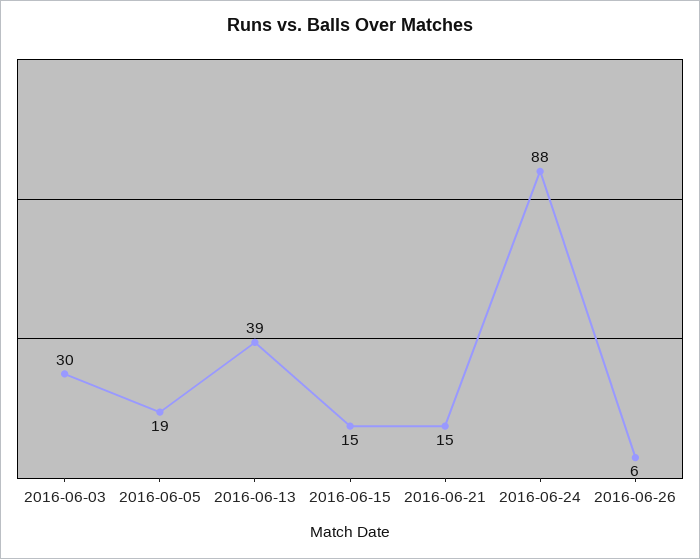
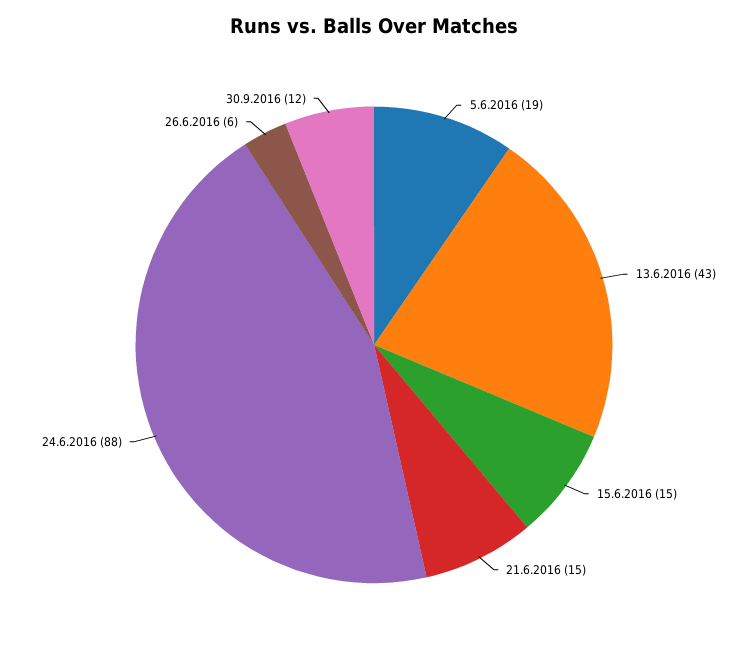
2016-06-03: 30 -> none
2016-06-13: 39 -> 43
30.9.2016: none -> 12

